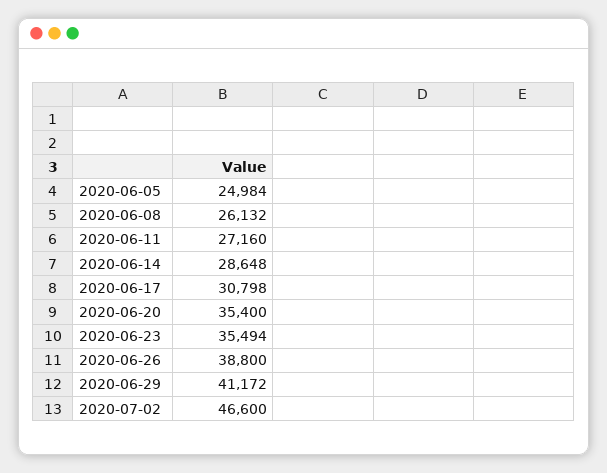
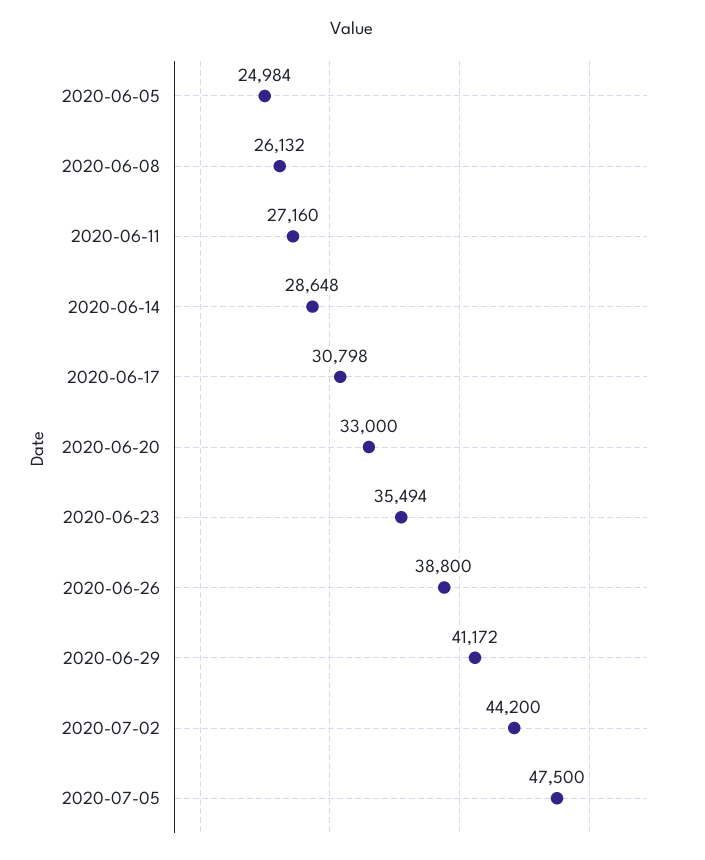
2020-06-20: 35400 -> 33000
2020-07-02: 46600 -> 44200
2020-07-05: none -> 47500

